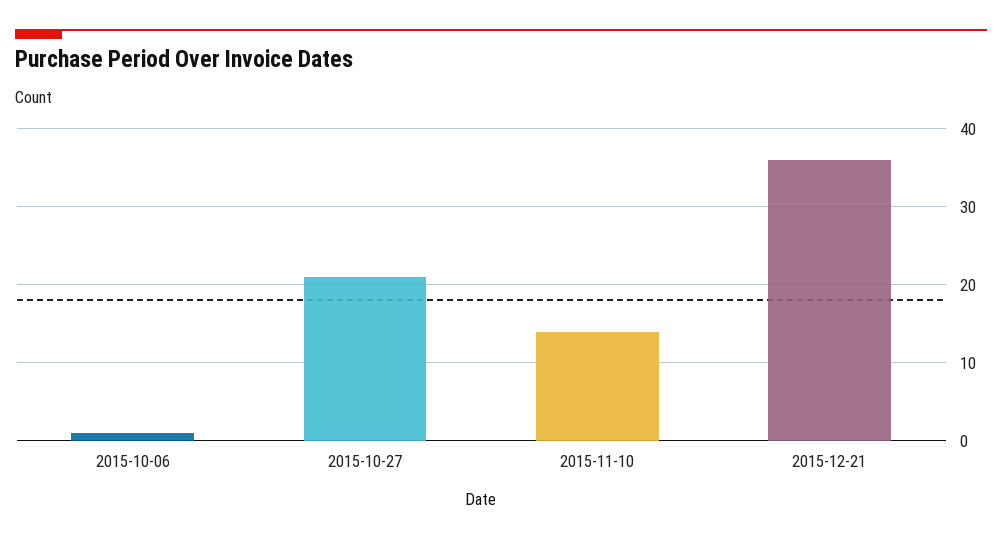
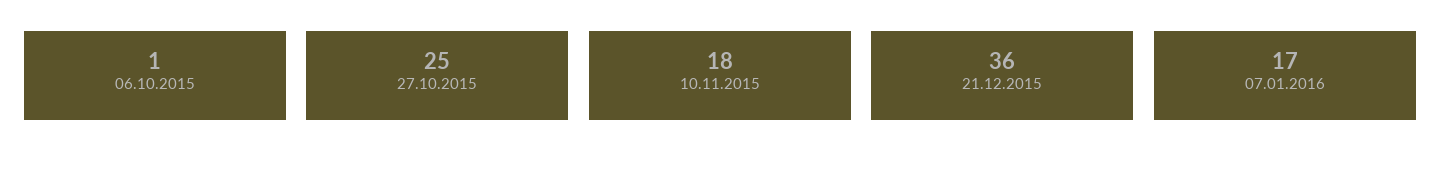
2015-10-27: 21 -> 25
2015-11-10: 14 -> 18
07.01.2016: none -> 17

